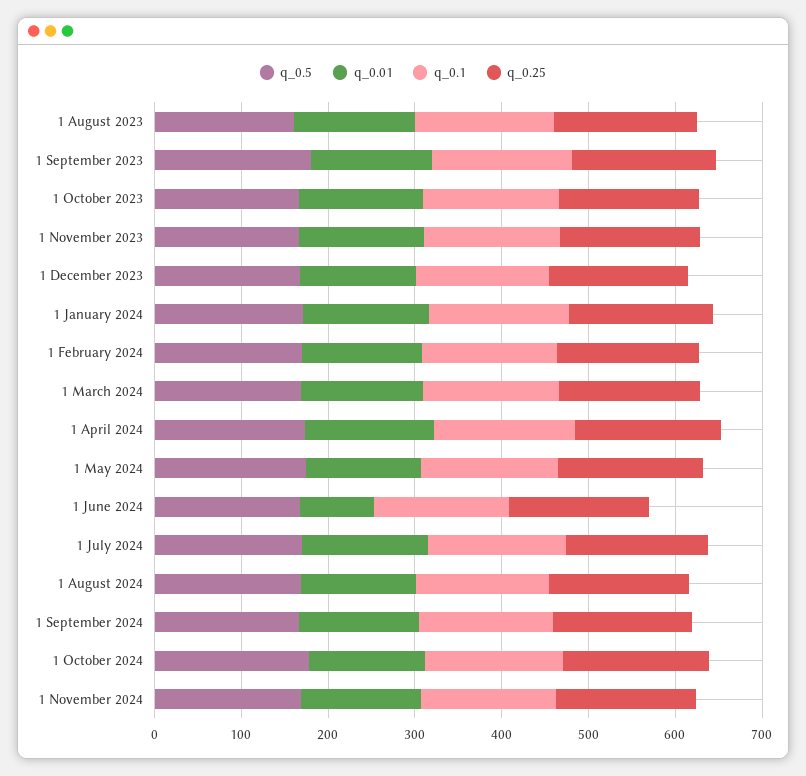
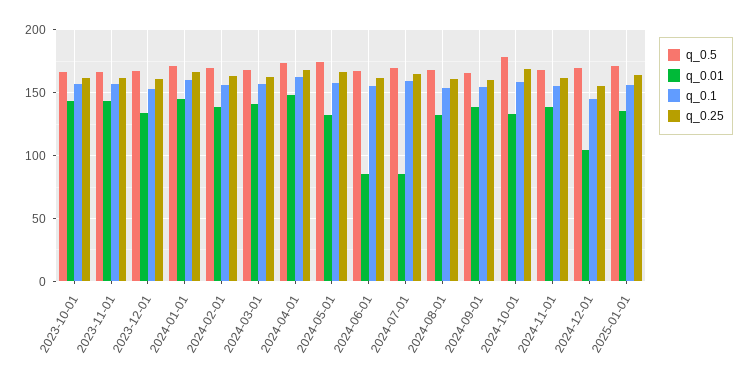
q_0.5, 1 August 2023: 160 -> none
q_0.01, 1 August 2023: 140 -> none
q_0.1, 1 August 2023: 160 -> none
q_0.25, 1 August 2023: 160 -> none
q_0.5, 1 September 2023: 180 -> none
q_0.01, 1 September 2023: 140 -> none
q_0.1, 1 September 2023: 160 -> none
q_0.25, 1 September 2023: 160 -> none
q_0.01, 1 July 2024: 140 -> 85
q_0.5, 2024-12-01: none -> 170
q_0.01, 2024-12-01: none -> 105
q_0.1, 2024-12-01: none -> 145
q_0.25, 2024-12-01: none -> 155
q_0.5, 2025-01-01: none -> 170
q_0.01, 2025-01-01: none -> 135
q_0.1, 2025-01-01: none -> 155
q_0.25, 2025-01-01: none -> 165

